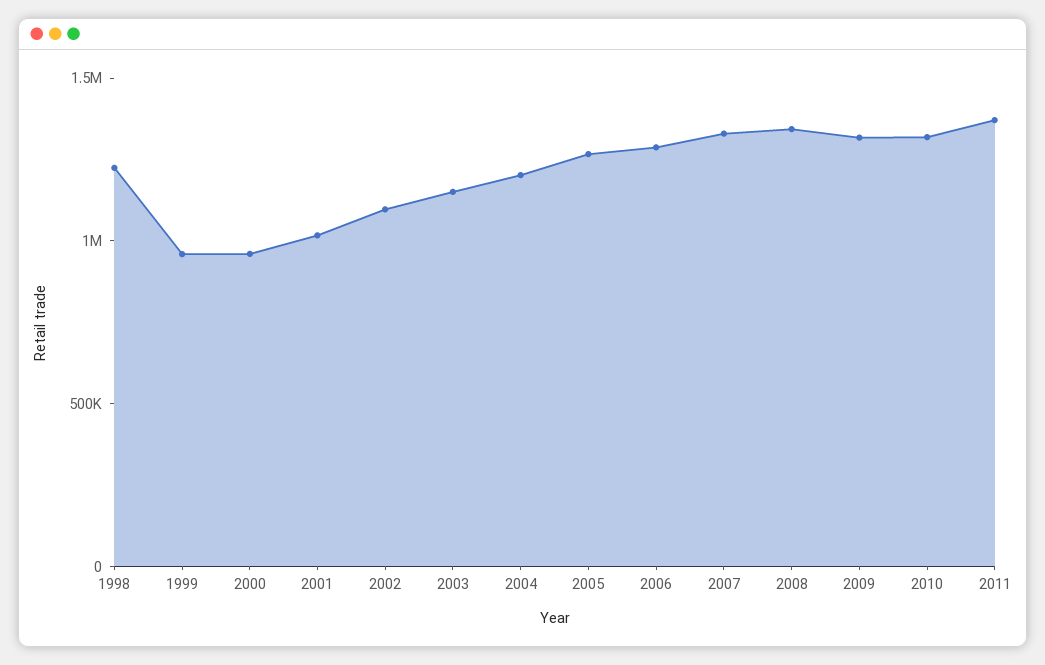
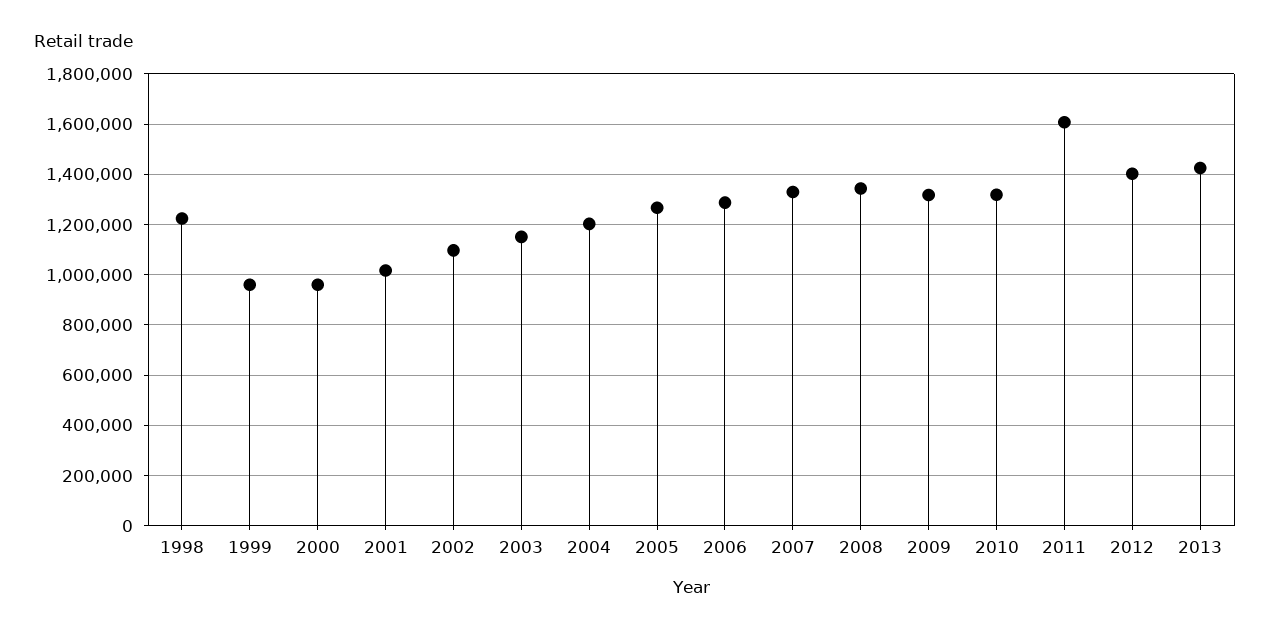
2011: 1400000 -> 1600000
2012: none -> 1400000
2013: none -> 1425000

